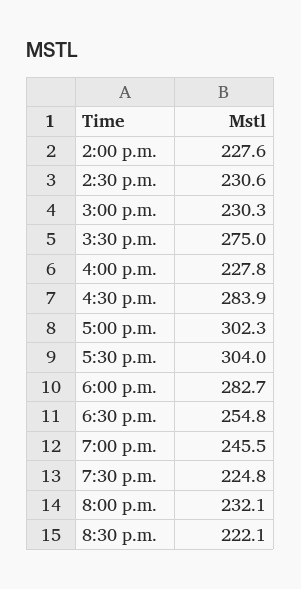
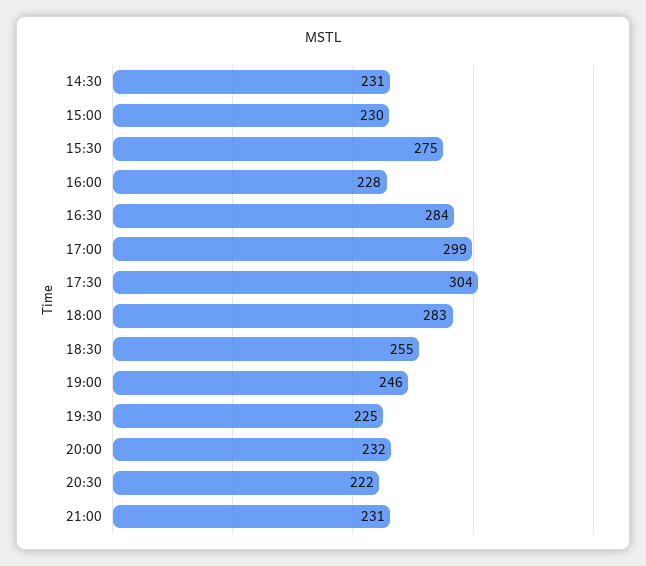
2:00 p.m.: 227.6 -> none
5:00 p.m.: 302.3 -> 299
21:00: none -> 231

